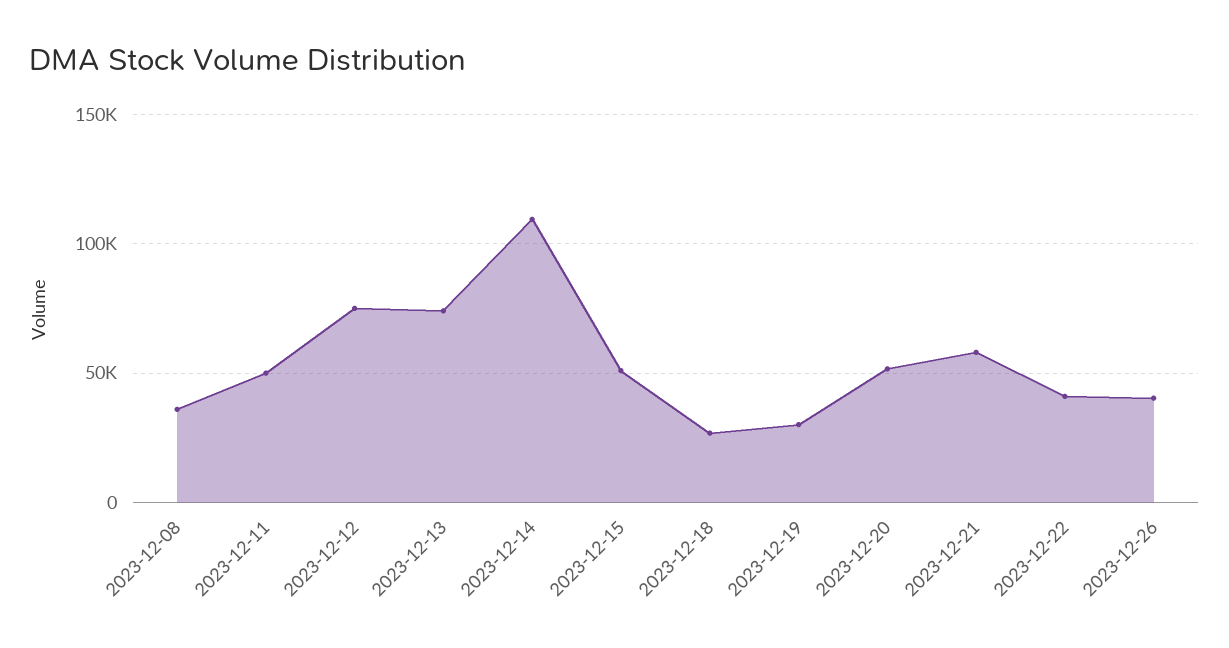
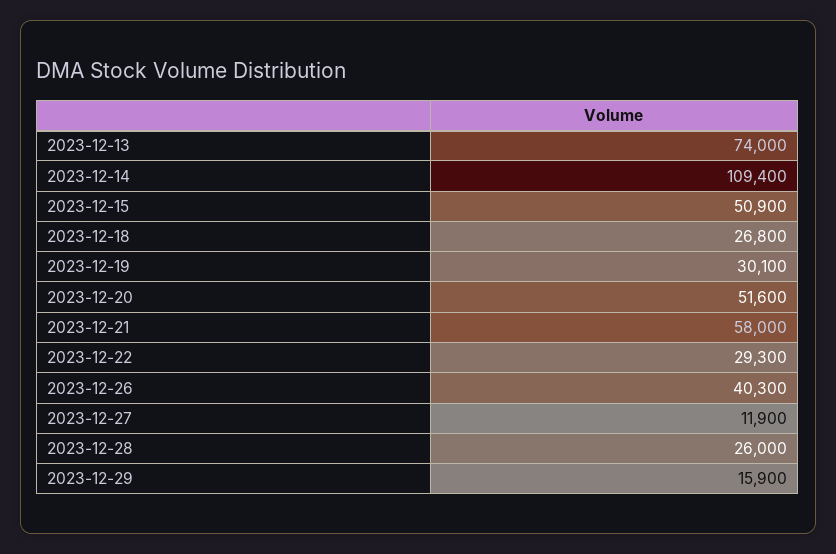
2023-12-08: 35000 -> none
2023-12-11: 50000 -> none
2023-12-12: 75000 -> none
2023-12-22: 40000 -> 29300
2023-12-27: none -> 11900
2023-12-28: none -> 26000
2023-12-29: none -> 15900

